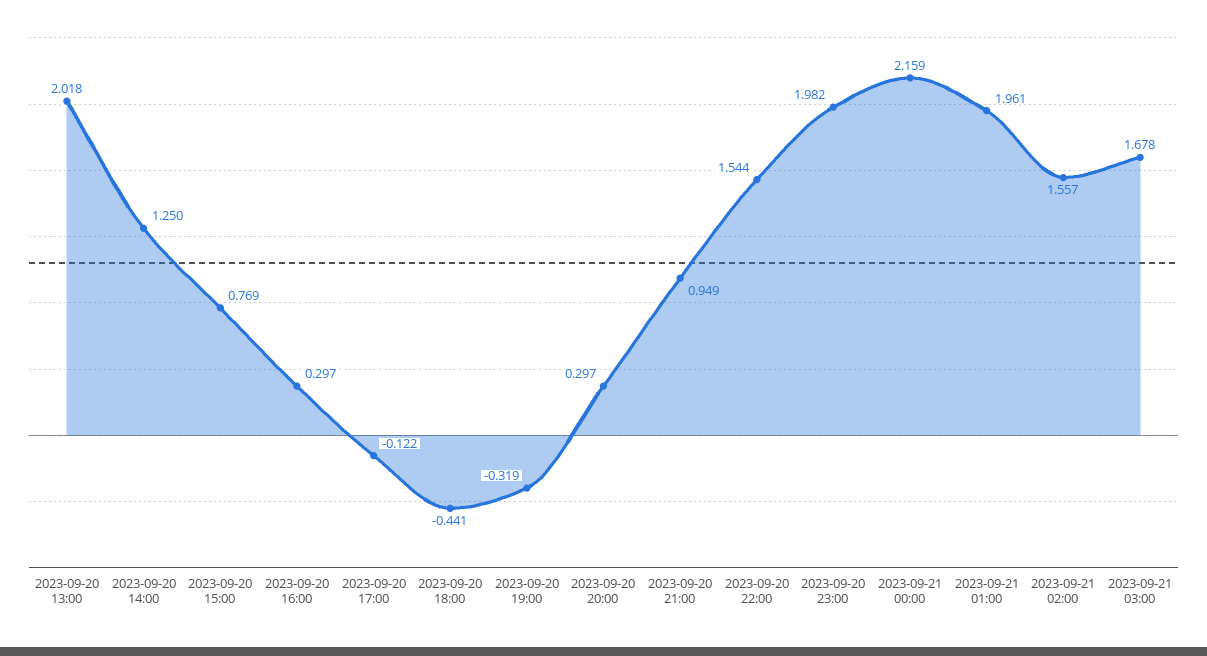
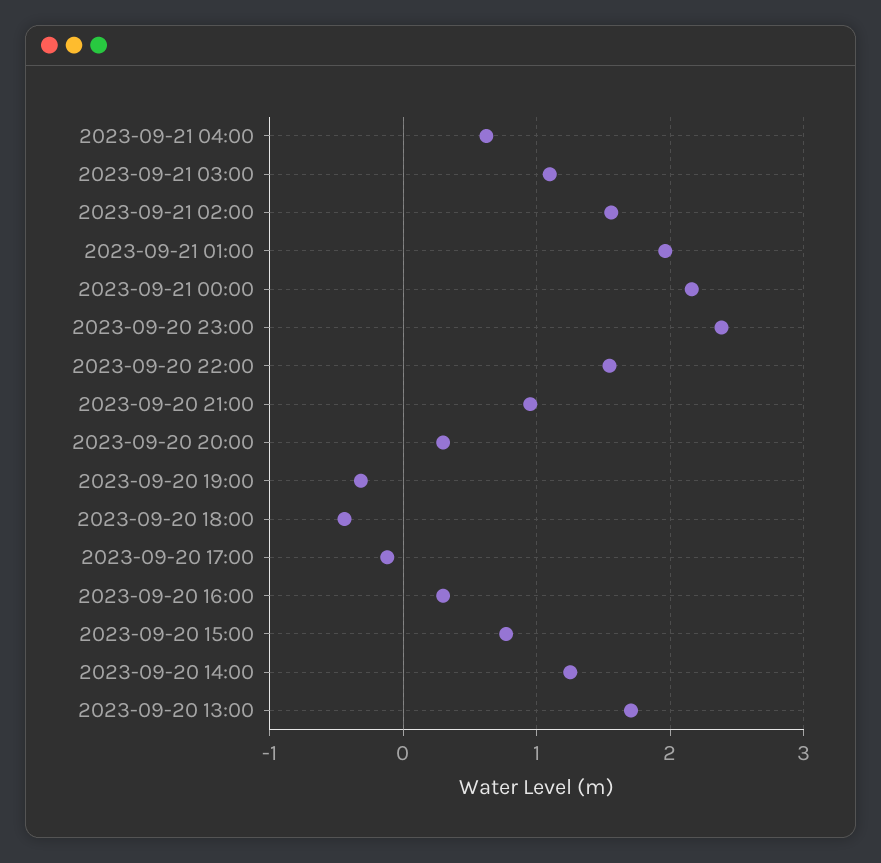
2023-09-20 13:00: 2.018 -> 1.7
2023-09-20 23:00: 1.982 -> 2.4
2023-09-21 03:00: 1.678 -> 1.1
2023-09-21 04:00: none -> 0.6

